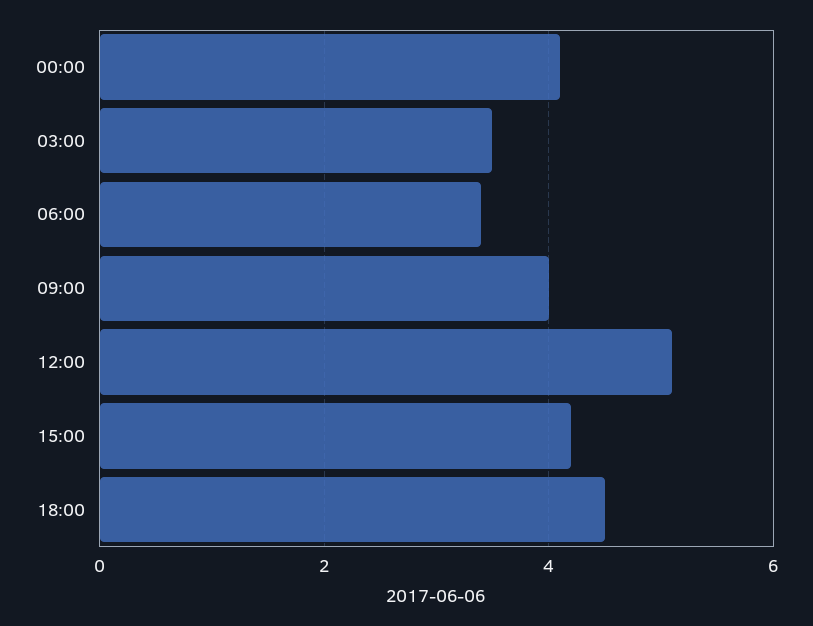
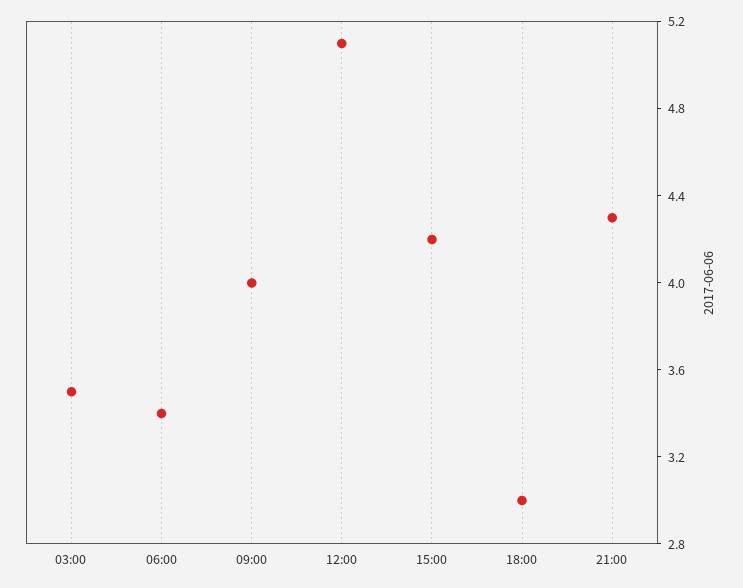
00:00: 4 -> none
18:00: 4.5 -> 3
21:00: none -> 4.3

